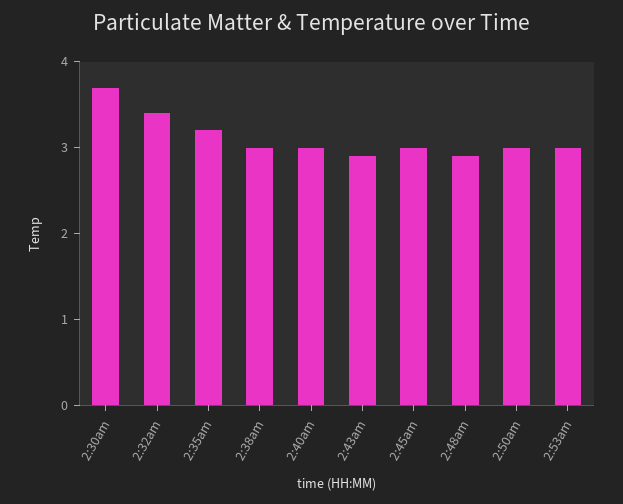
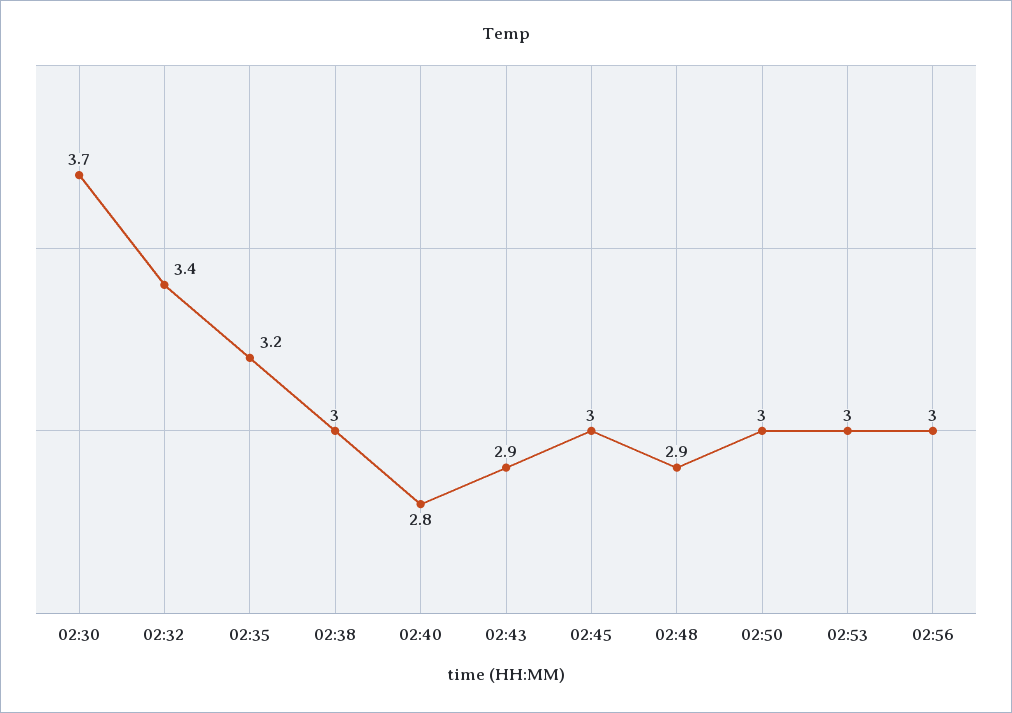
2:40am: 3 -> 2.8
02:56: none -> 3

